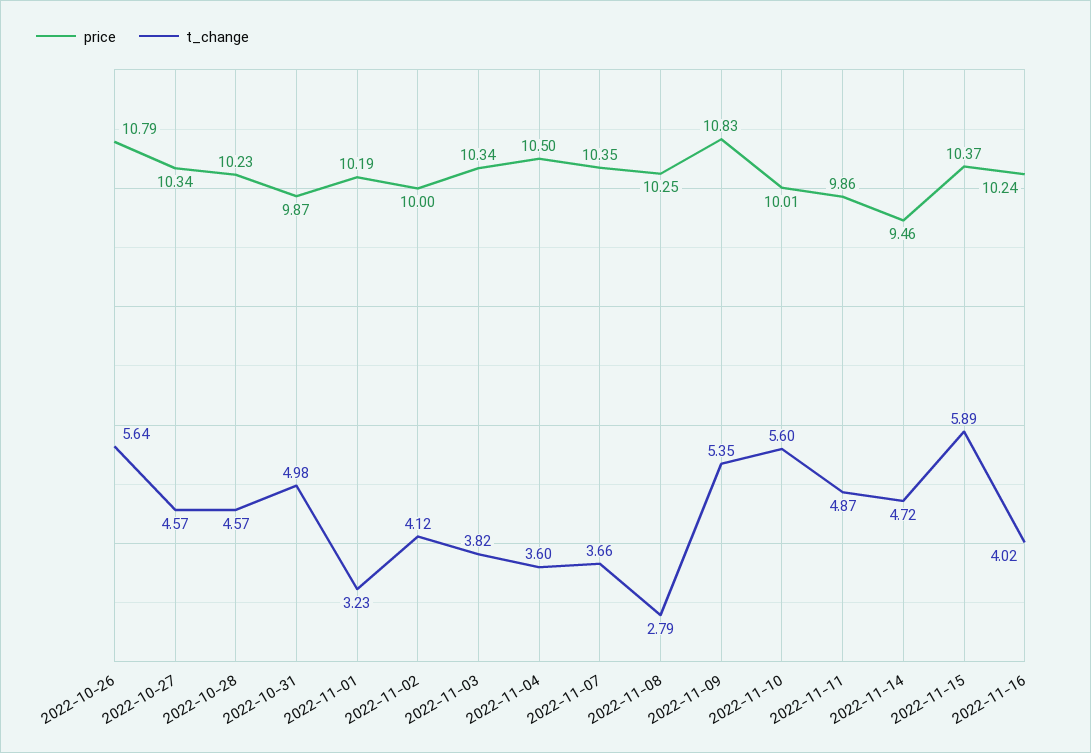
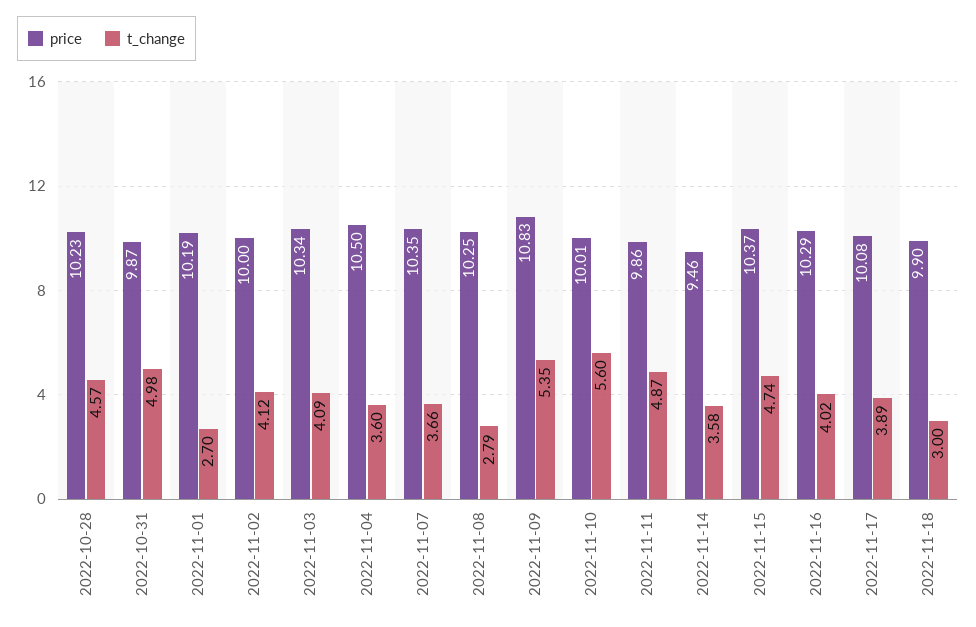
price, 2022-10-26: 10.79 -> none
t_change, 2022-10-26: 5.64 -> none
price, 2022-10-27: 10.34 -> none
t_change, 2022-10-27: 4.57 -> none
t_change, 2022-11-01: 3.23 -> 2.7
t_change, 2022-11-03: 3.82 -> 4.09
t_change, 2022-11-14: 4.72 -> 3.58
t_change, 2022-11-15: 5.89 -> 4.74
price, 2022-11-16: 10.24 -> 10.29
price, 2022-11-17: none -> 10.08
t_change, 2022-11-17: none -> 3.89
price, 2022-11-18: none -> 9.9
t_change, 2022-11-18: none -> 3

